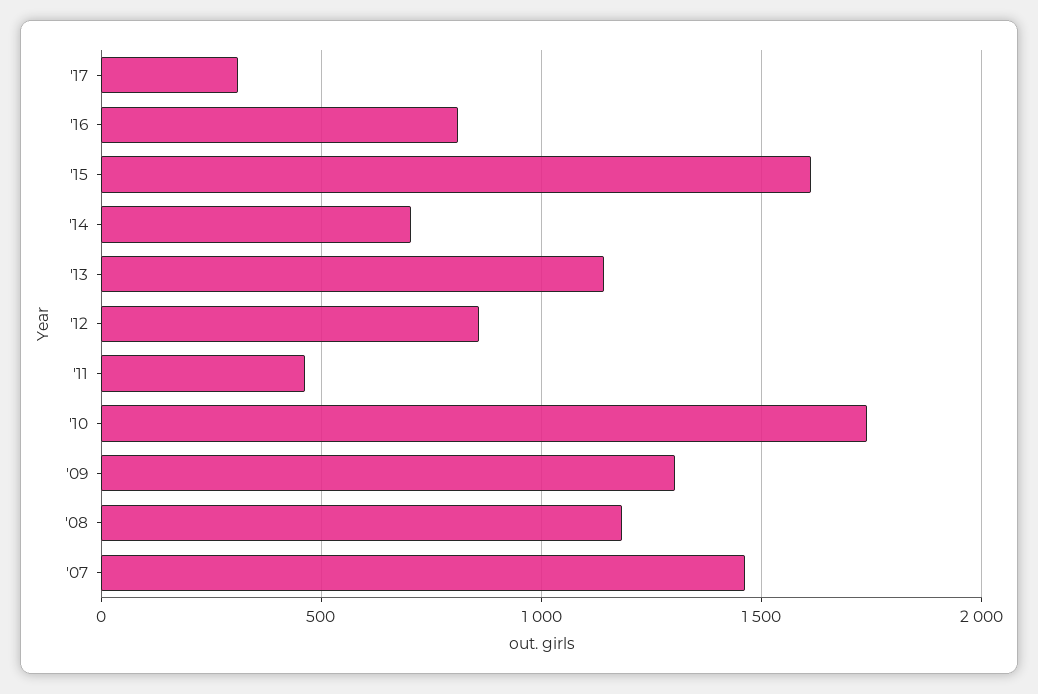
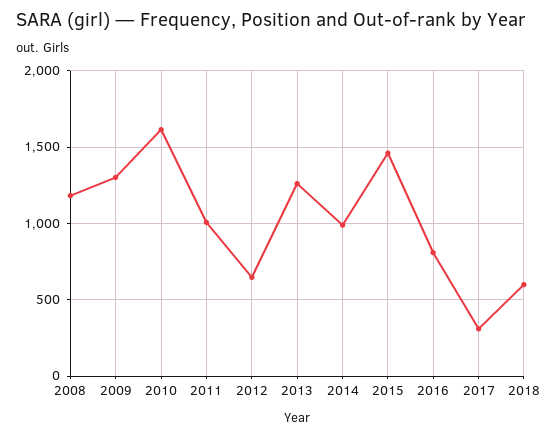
'15: 1600 -> 1450
'14: 700 -> 1000
'13: 1150 -> 1250
'12: 850 -> 650
'11: 450 -> 1000
'10: 1750 -> 1600
'07: 1450 -> none
2018: none -> 600

